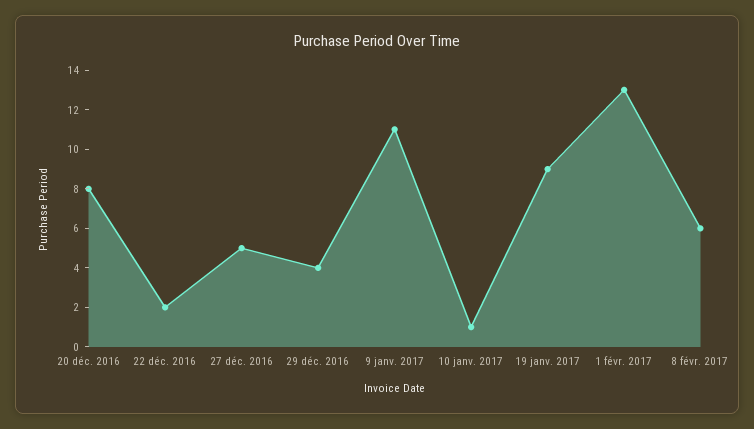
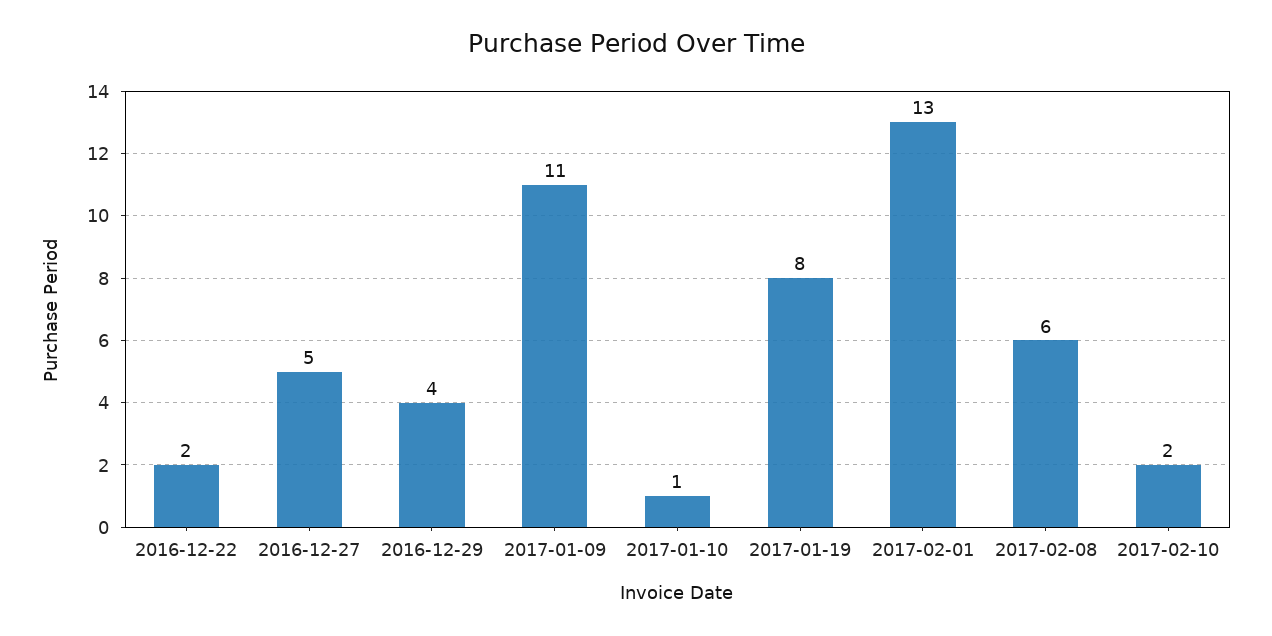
20 déc. 2016: 8 -> none
19 janv. 2017: 9 -> 8
2017-02-10: none -> 2

